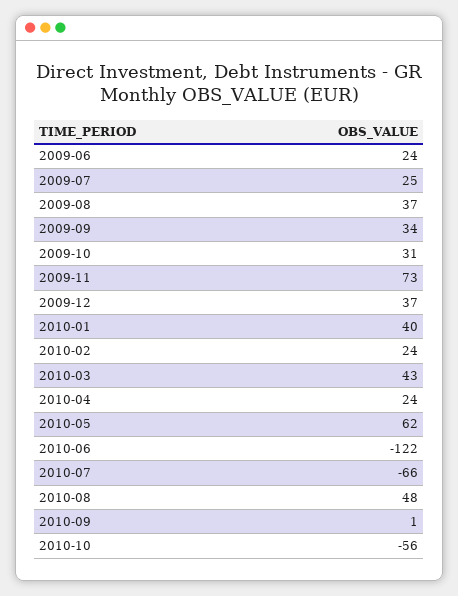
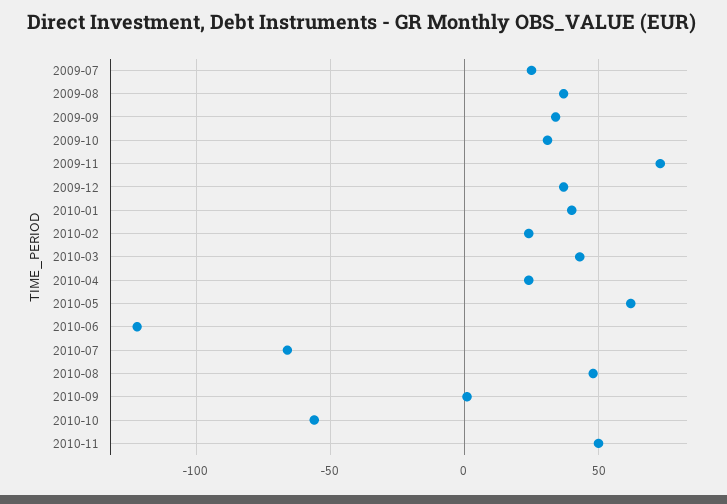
2009-06: 24 -> none
2010-11: none -> 50

